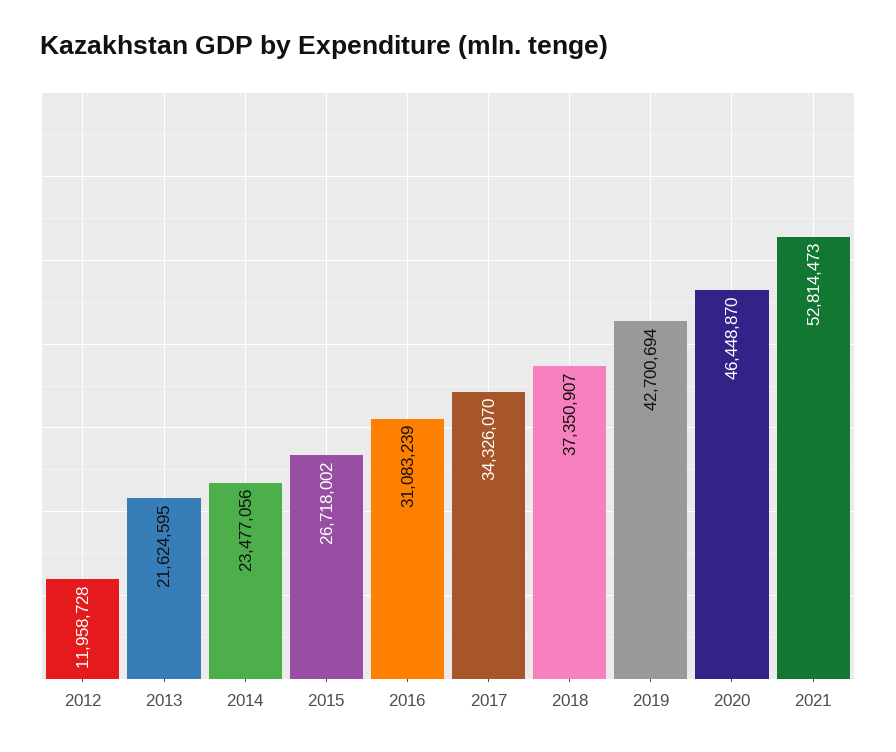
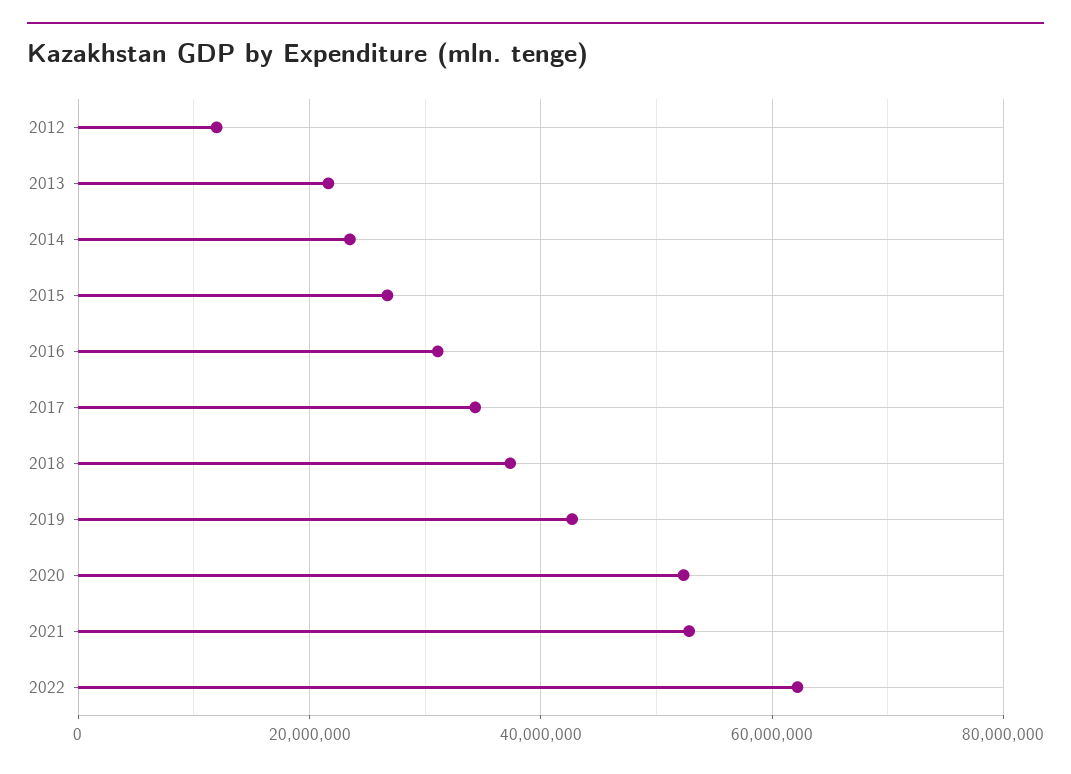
2020: 46448870 -> 52000000
2022: none -> 62000000

